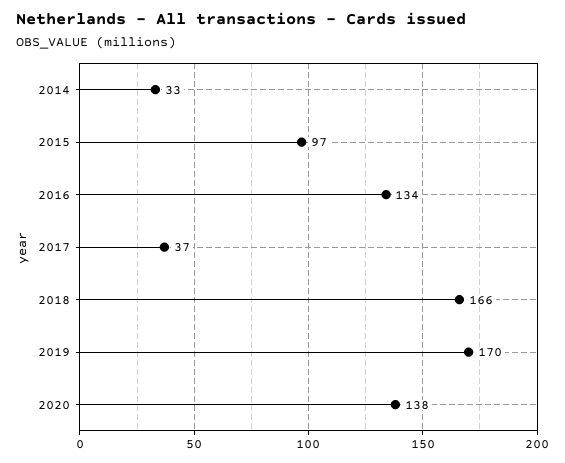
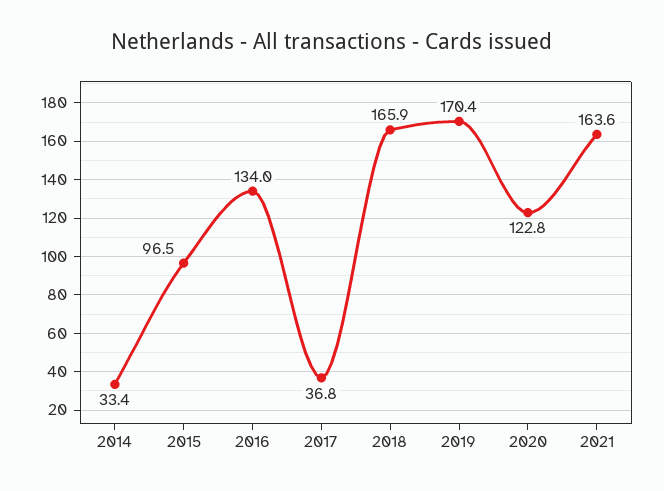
2020: 138 -> 122.8
2021: none -> 163.6

